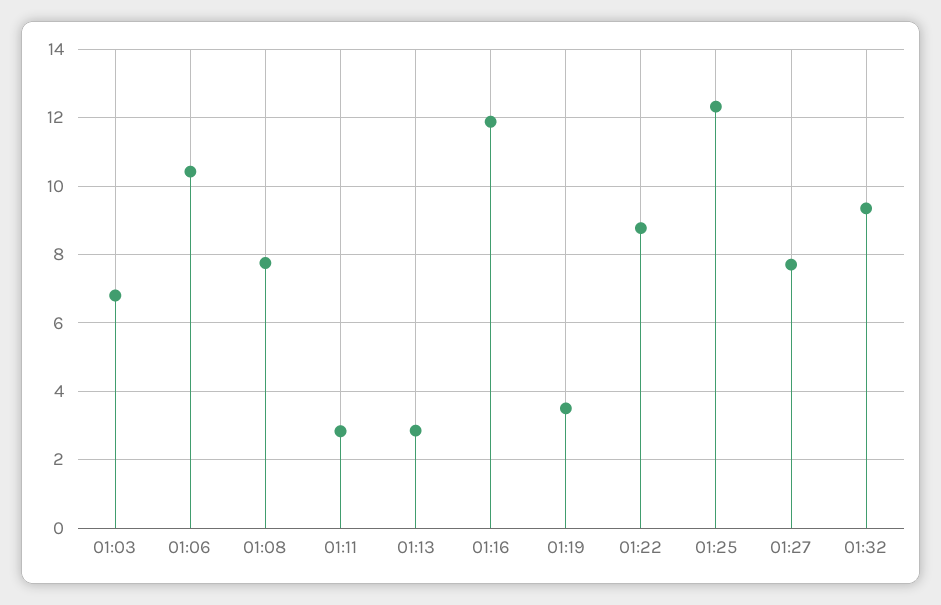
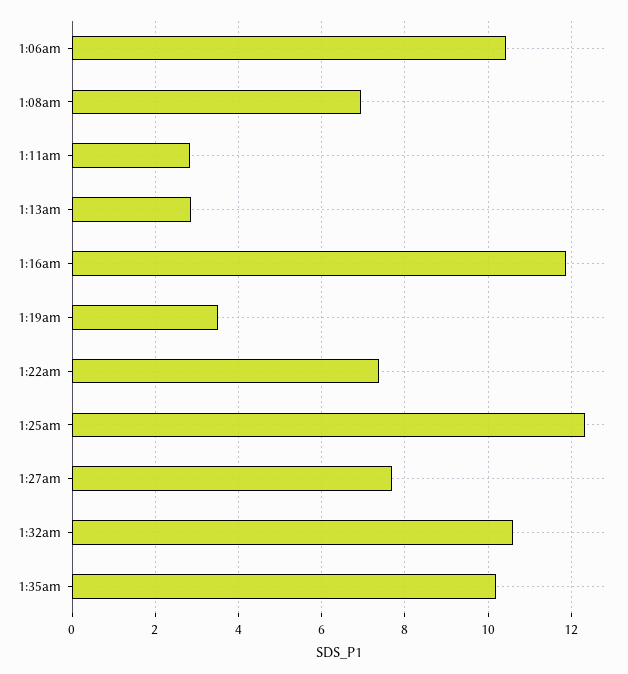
01:03: 6.8 -> none
01:08: 7.8 -> 7
01:22: 8.8 -> 7.4
01:32: 9.4 -> 10.6
1:35am: none -> 10.2

